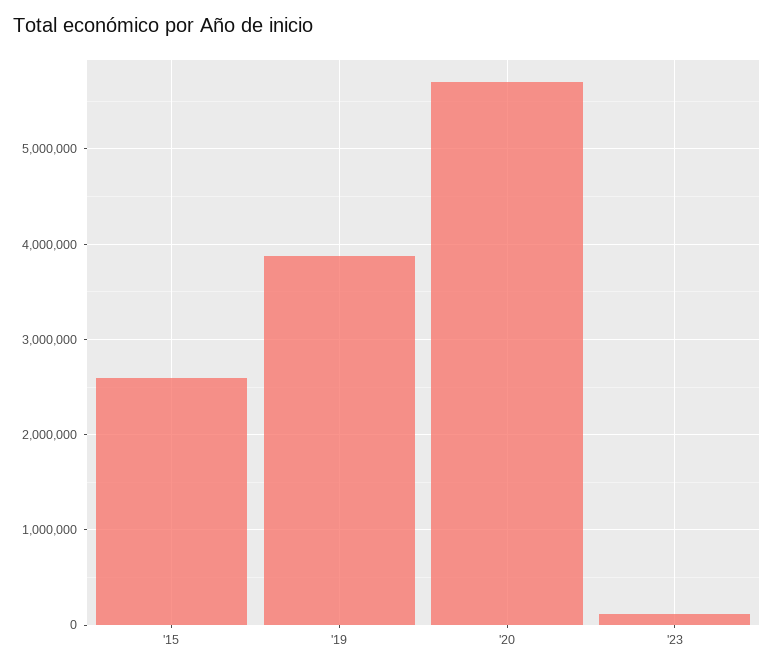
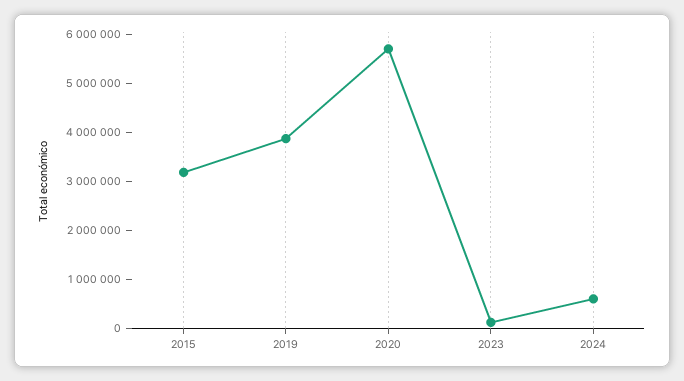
'15: 2600000 -> 3200000
2024: none -> 600000

